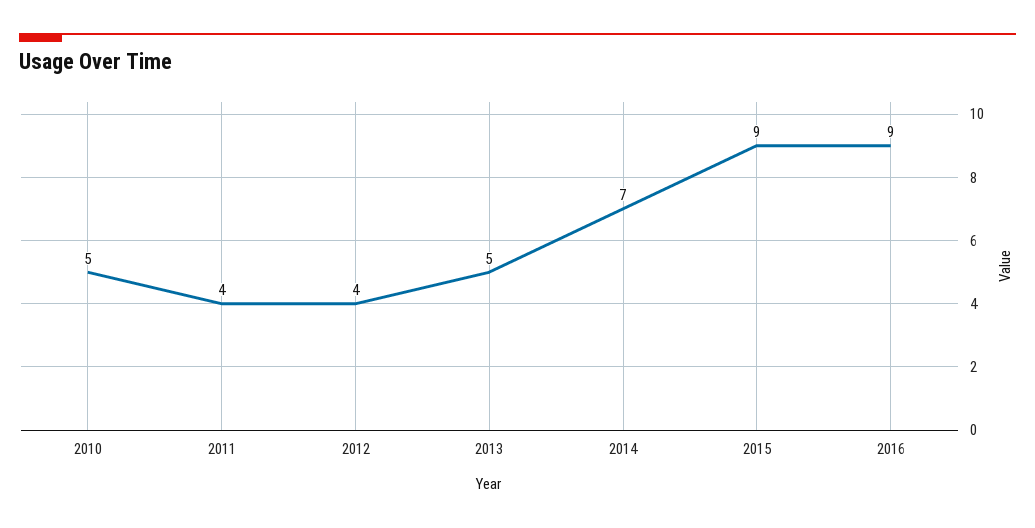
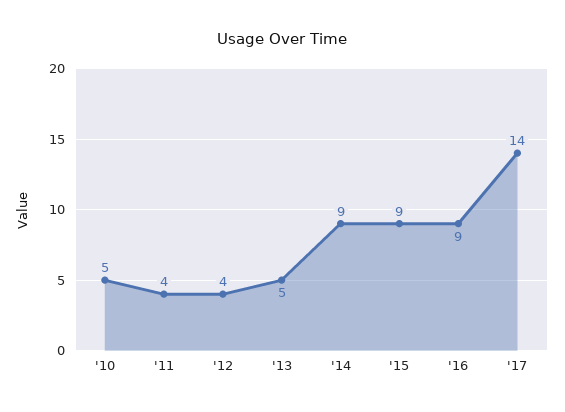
2014: 7 -> 9
'17: none -> 14

